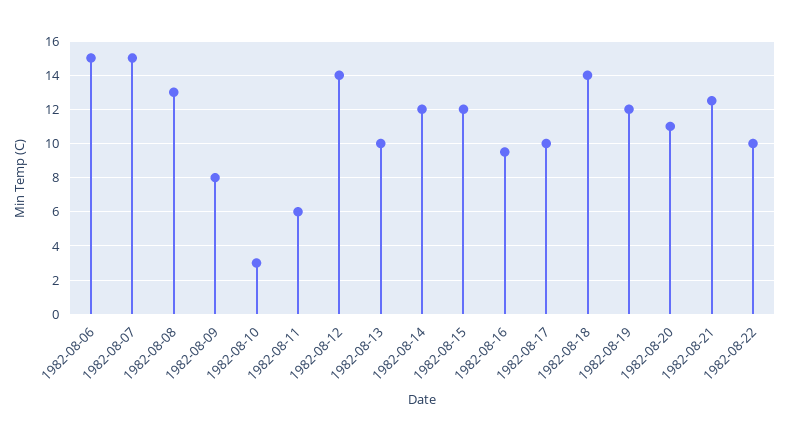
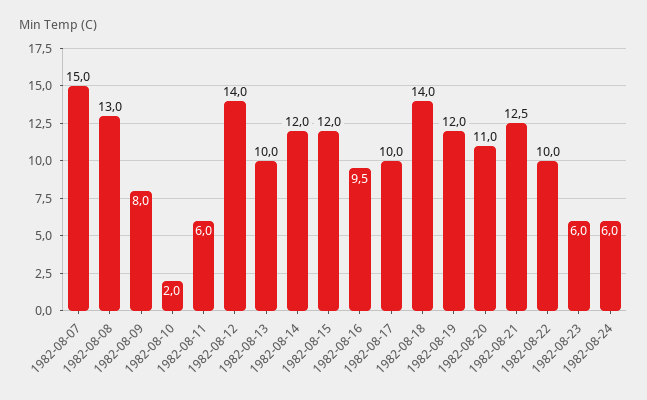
1982-08-06: 15 -> none
1982-08-10: 3 -> 2
1982-08-23: none -> 6
1982-08-24: none -> 6

